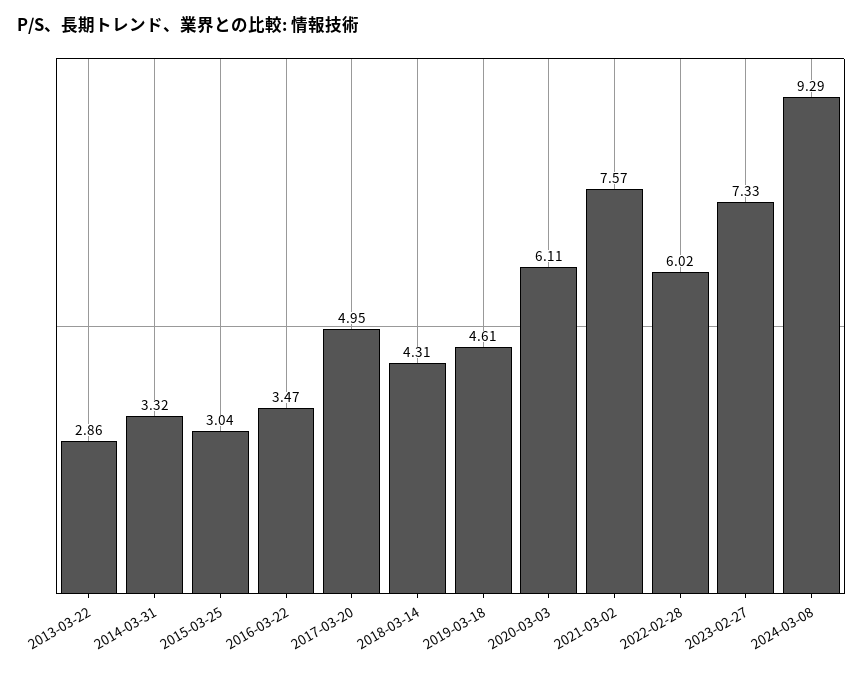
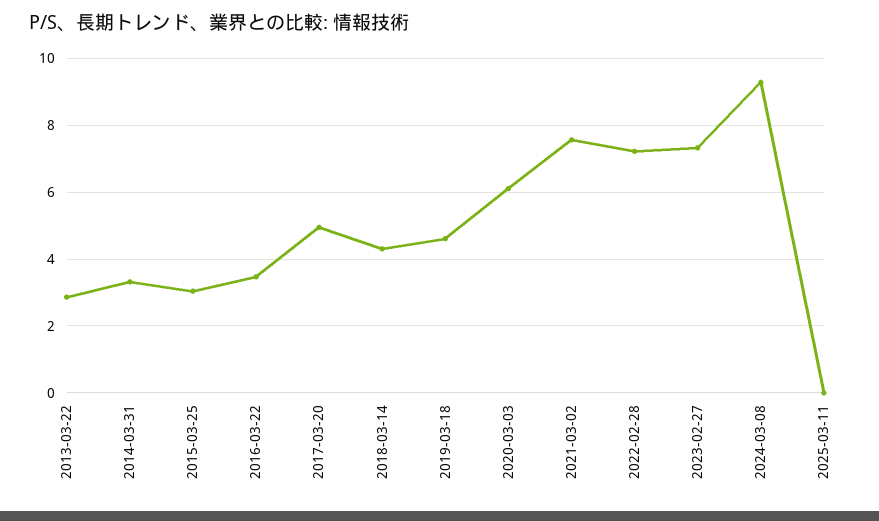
2022-02-28: 6.02 -> 7.2
2025-03-11: none -> 0

